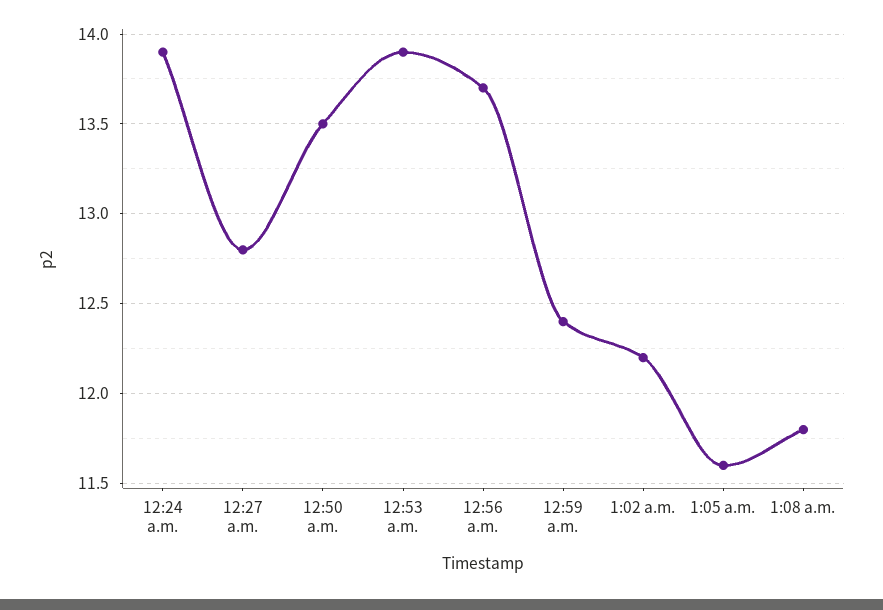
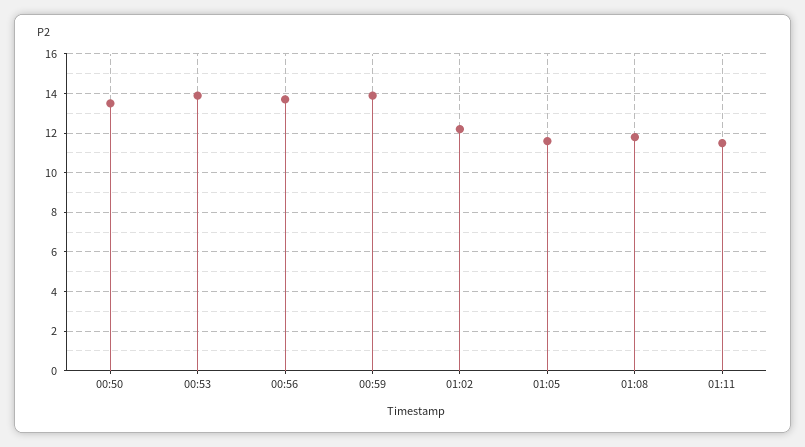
12:24 a.m.: 13.9 -> none
12:27 a.m.: 12.8 -> none
12:59 a.m.: 12.4 -> 14
01:11: none -> 11.5

